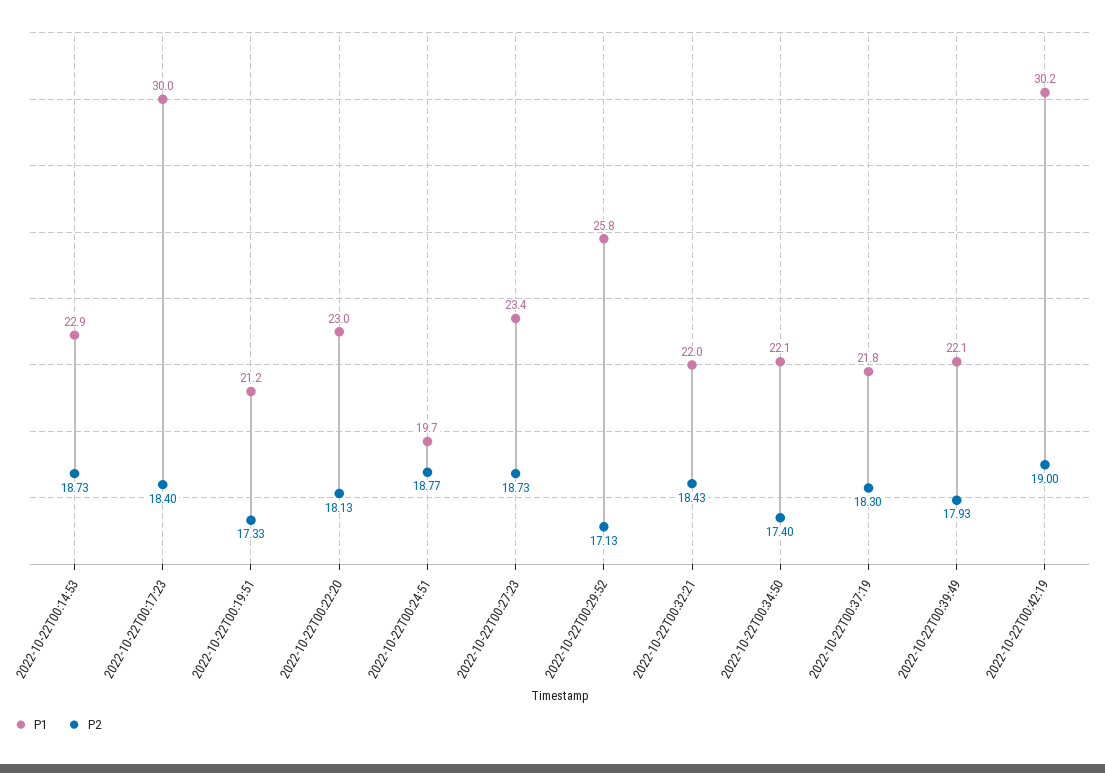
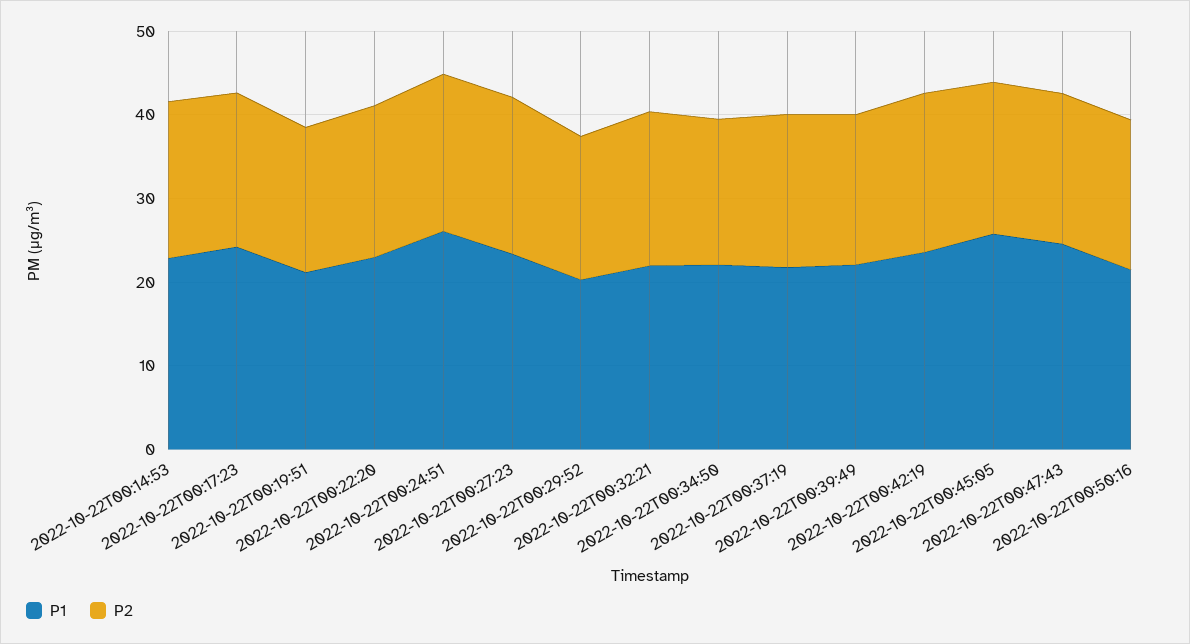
P1, 2022-10-22T00:17:23: 30 -> 24
P1, 2022-10-22T00:24:51: 19.7 -> 26
P1, 2022-10-22T00:29:52: 25.8 -> 20
P1, 2022-10-22T00:42:19: 30.2 -> 24
P1, 2022-10-22T00:45:05: none -> 26
P2, 2022-10-22T00:45:05: none -> 18
P1, 2022-10-22T00:47:43: none -> 24
P2, 2022-10-22T00:47:43: none -> 18
P1, 2022-10-22T00:50:16: none -> 22
P2, 2022-10-22T00:50:16: none -> 18

